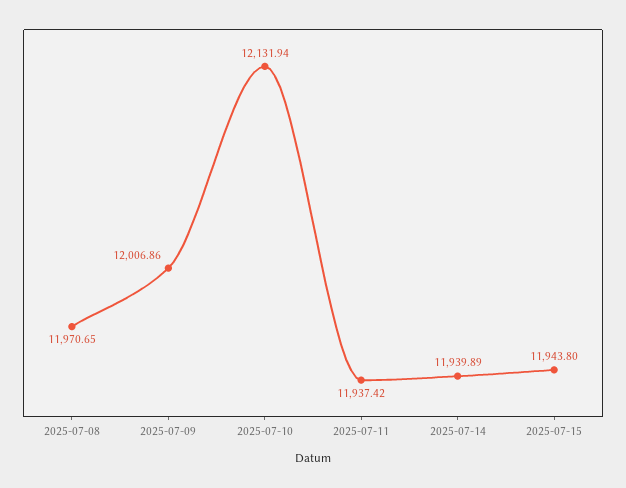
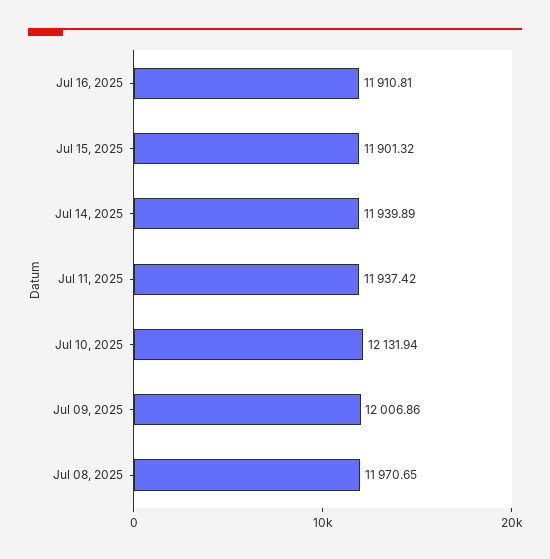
2025-07-15: 11943.8 -> 11901.32
Jul 16, 2025: none -> 11910.81

